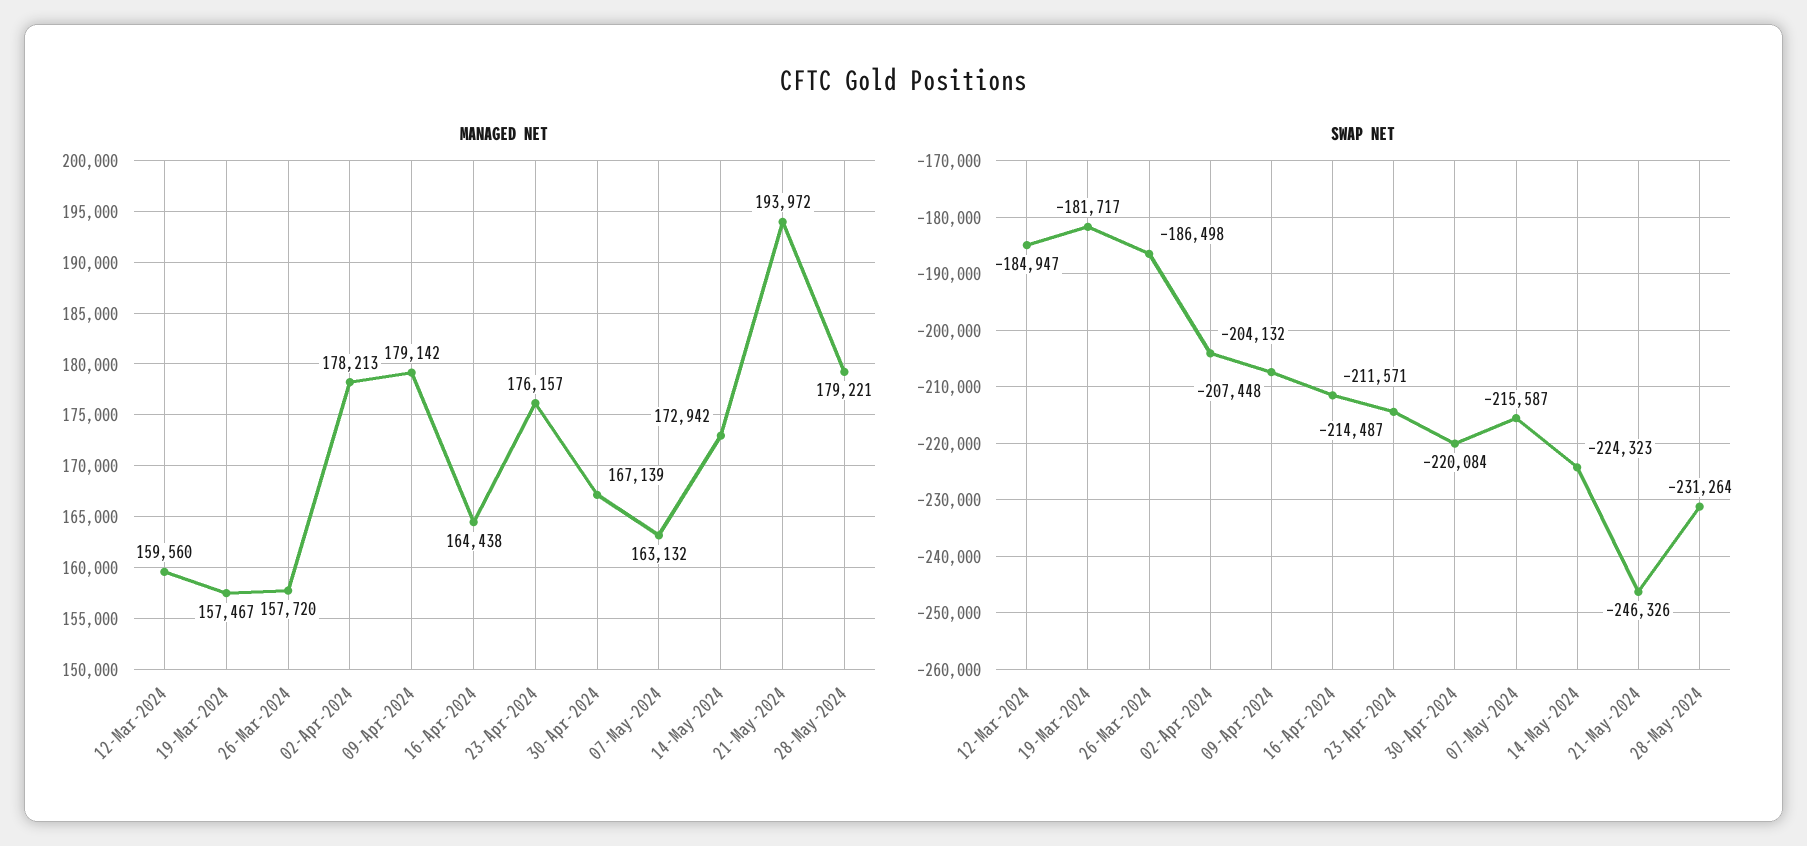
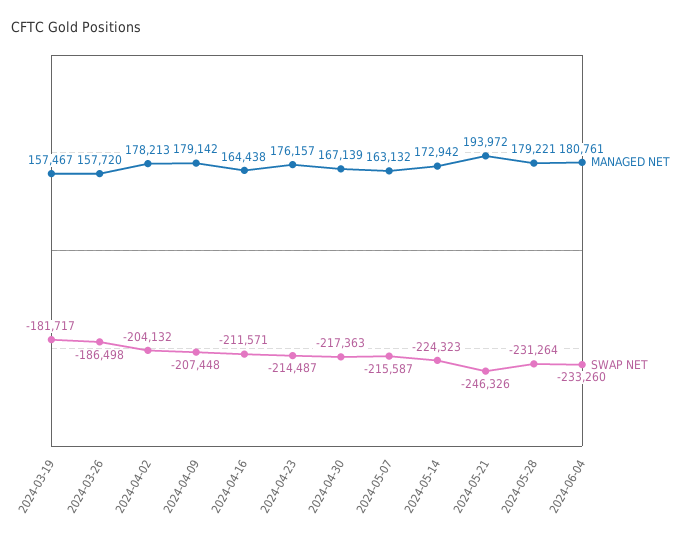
MANAGED NET, 12-Mar-2024: 159560 -> none
SWAP NET, 12-Mar-2024: -184947 -> none
SWAP NET, 30-Apr-2024: -220084 -> -217363
MANAGED NET, 2024-06-04: none -> 180761
SWAP NET, 2024-06-04: none -> -233260

